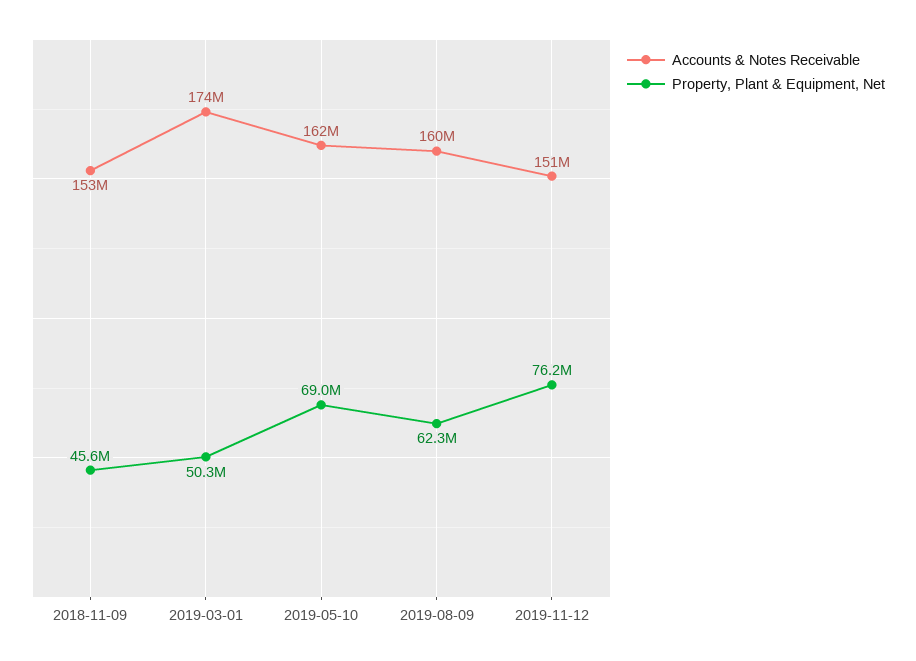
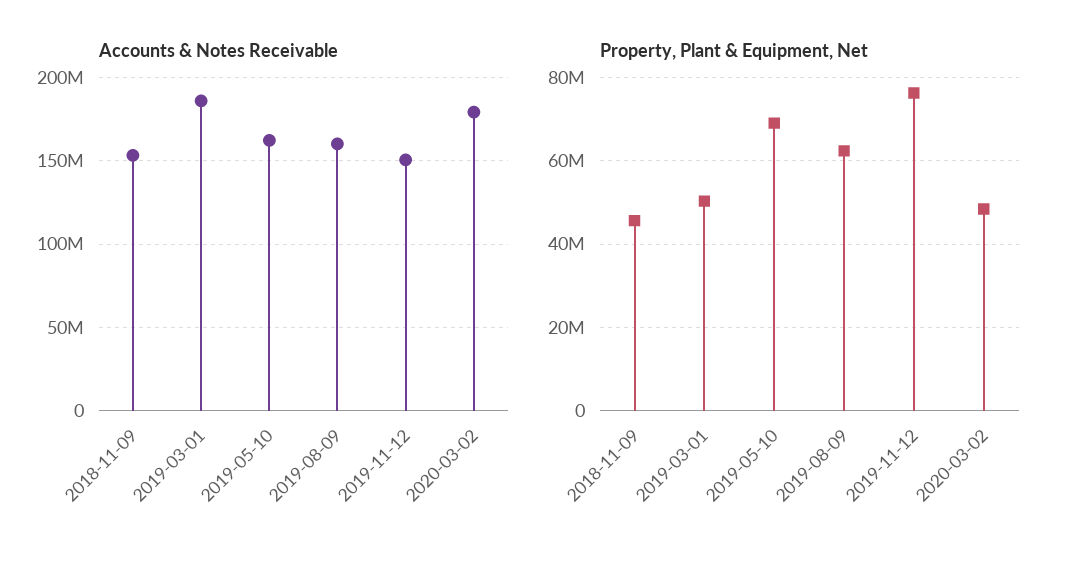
Accounts & Notes Receivable, 2019-03-01: 174000000 -> 185000000
Accounts & Notes Receivable, 2020-03-02: none -> 180000000
Property, Plant & Equipment, Net, 2020-03-02: none -> 48000000

